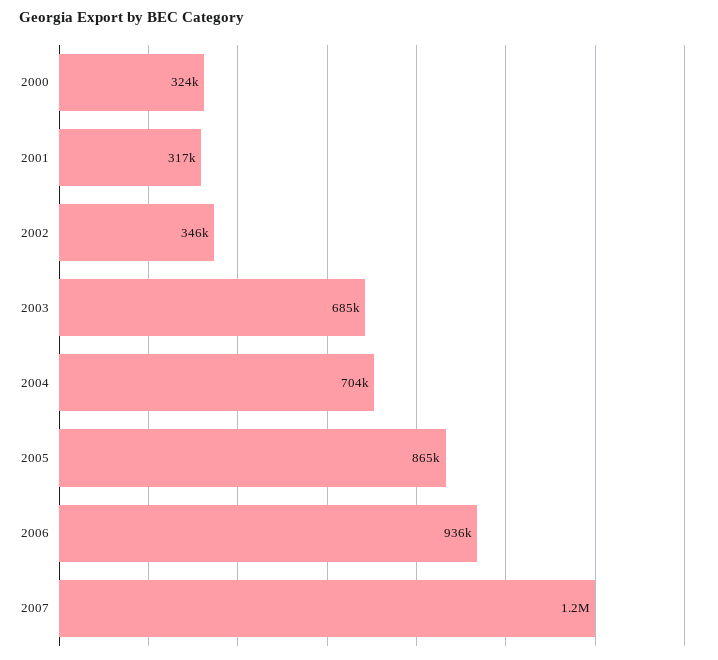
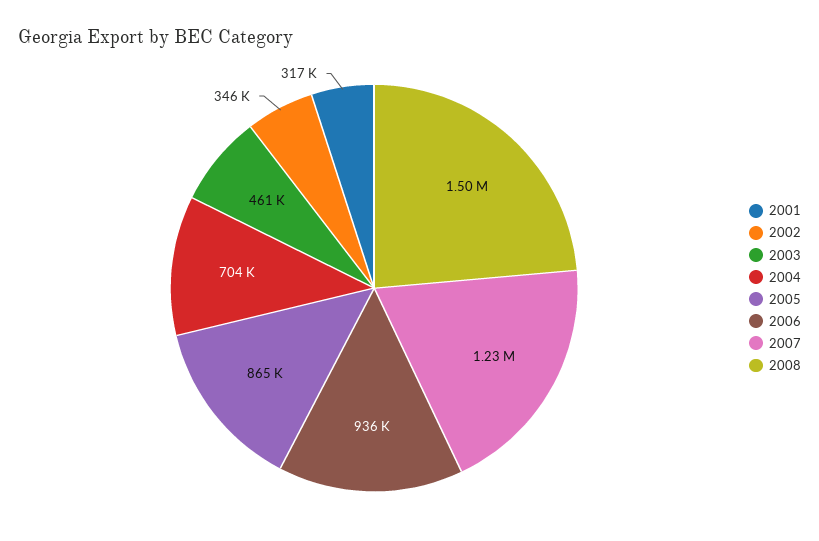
2000: 324000 -> none
2003: 685000 -> 461000
2008: none -> 1500000

